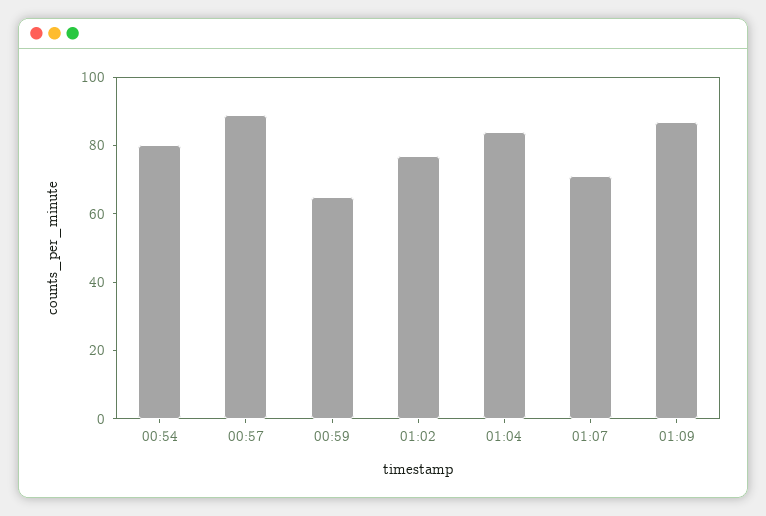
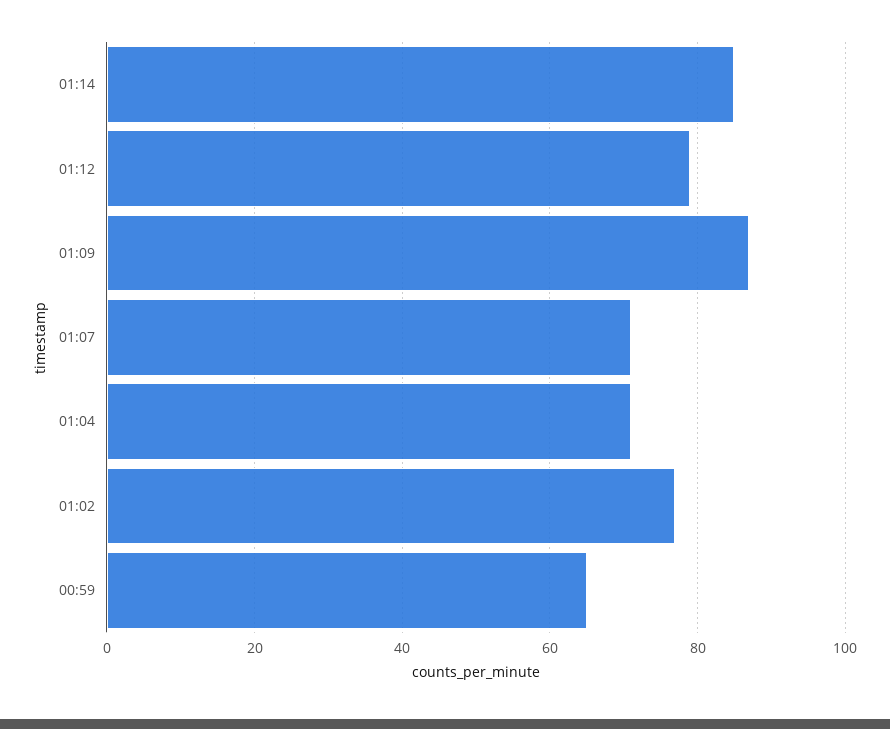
00:54: 80 -> none
00:57: 90 -> none
01:04: 85 -> 70
01:14: none -> 85
01:12: none -> 80

